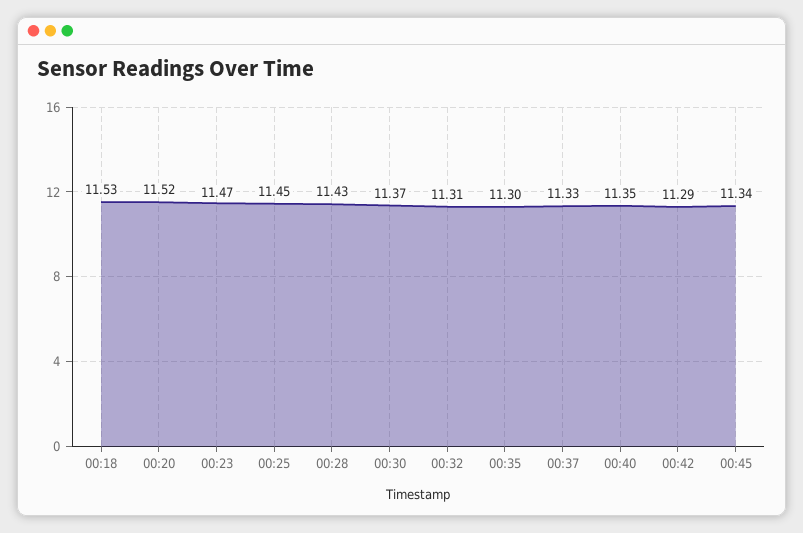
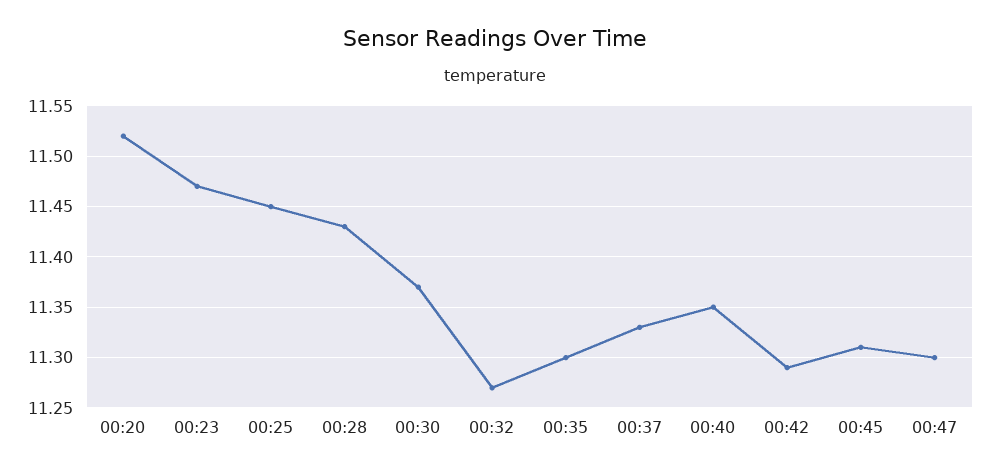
00:18: 11.53 -> none
00:32: 11.31 -> 11.27
00:45: 11.34 -> 11.31
00:47: none -> 11.3

